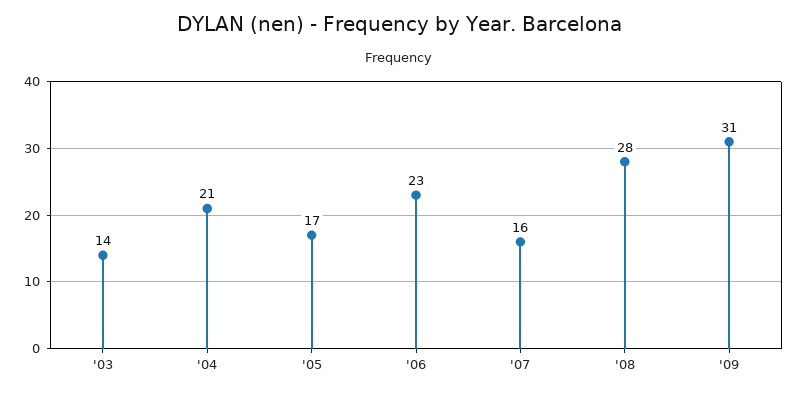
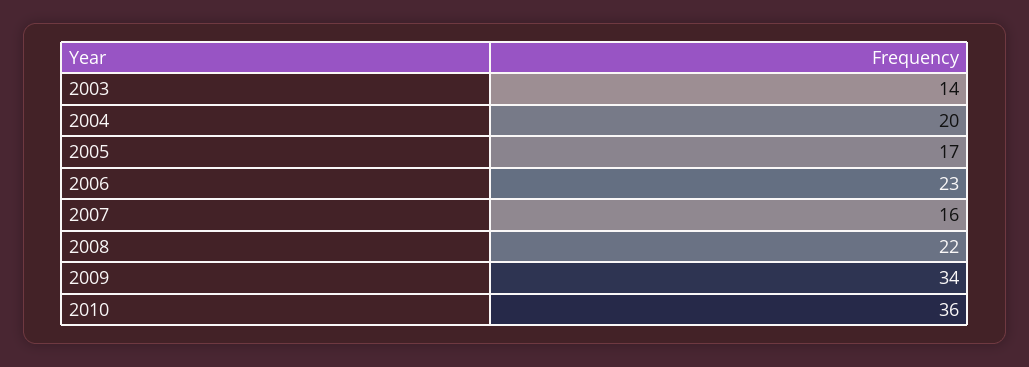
'04: 21 -> 20
'08: 28 -> 22
'09: 31 -> 34
2010: none -> 36

